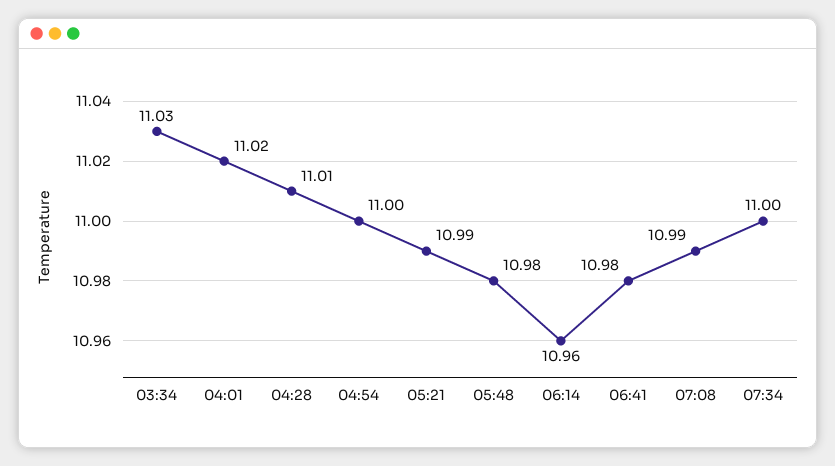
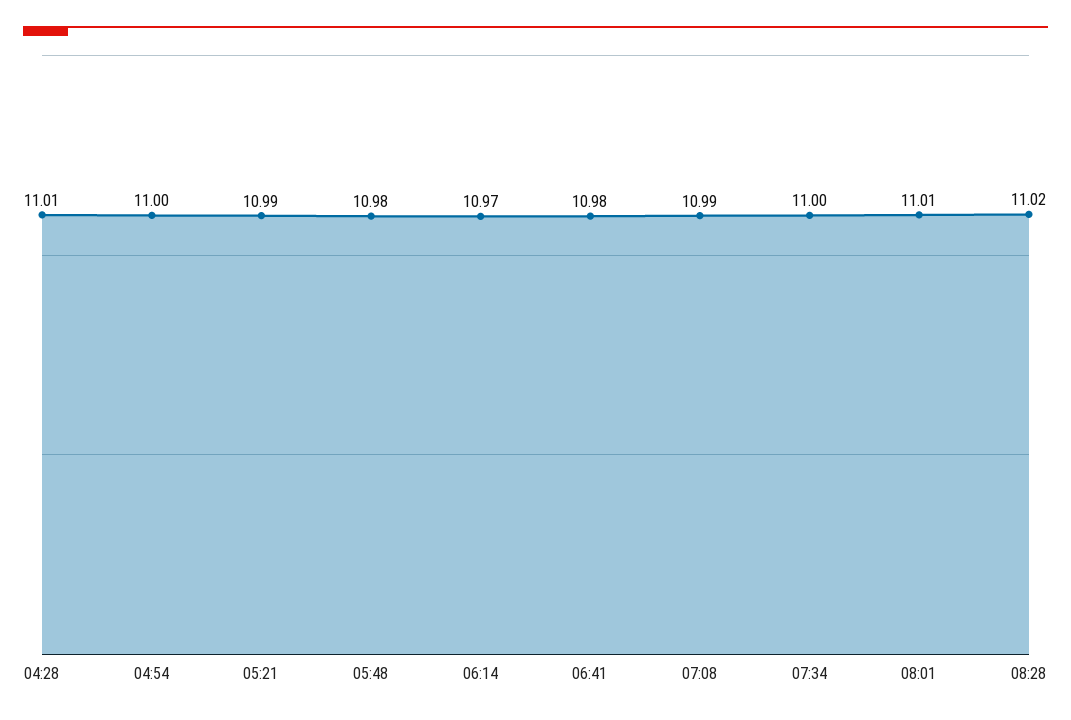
03:34: 11.03 -> none
04:01: 11.02 -> none
06:14: 10.96 -> 10.97
08:01: none -> 11.01
08:28: none -> 11.02

